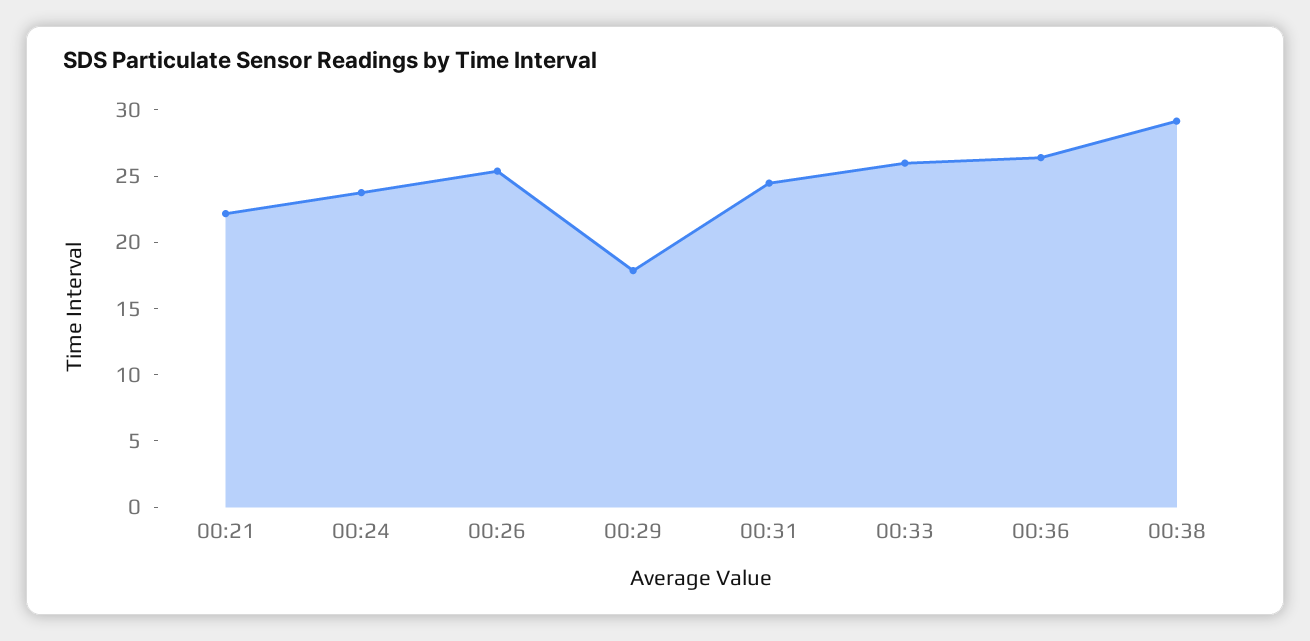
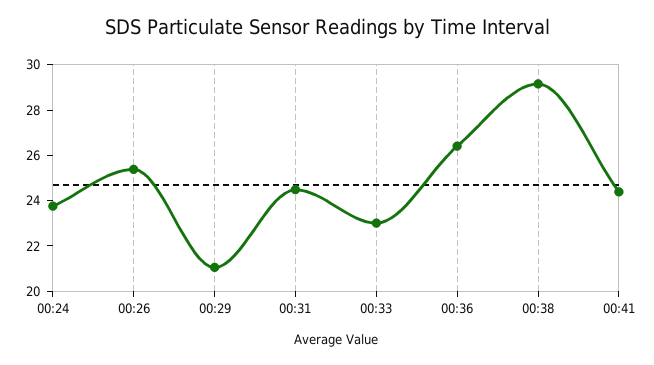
00:21: 22 -> none
00:29: 18 -> 21
00:33: 26 -> 23
00:41: none -> 24.5

